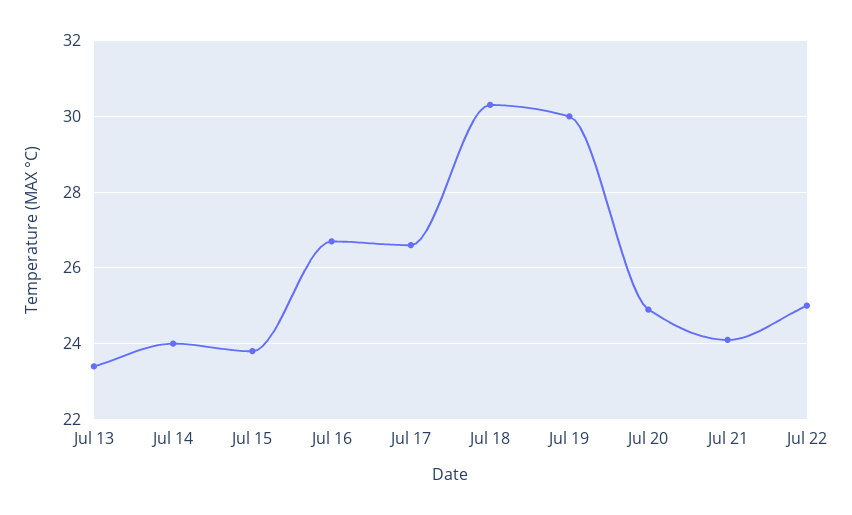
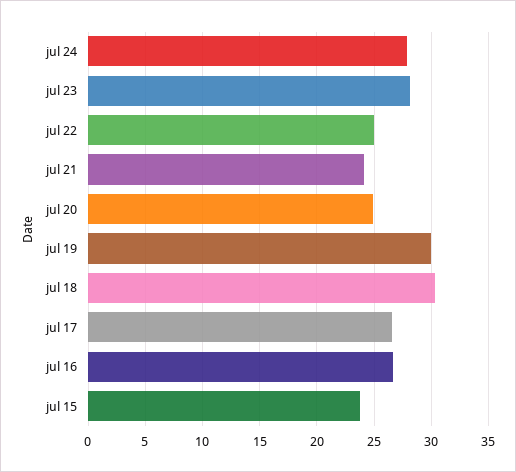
Jul 13: 23.5 -> none
Jul 14: 24 -> none
jul 24: none -> 28
jul 23: none -> 28

